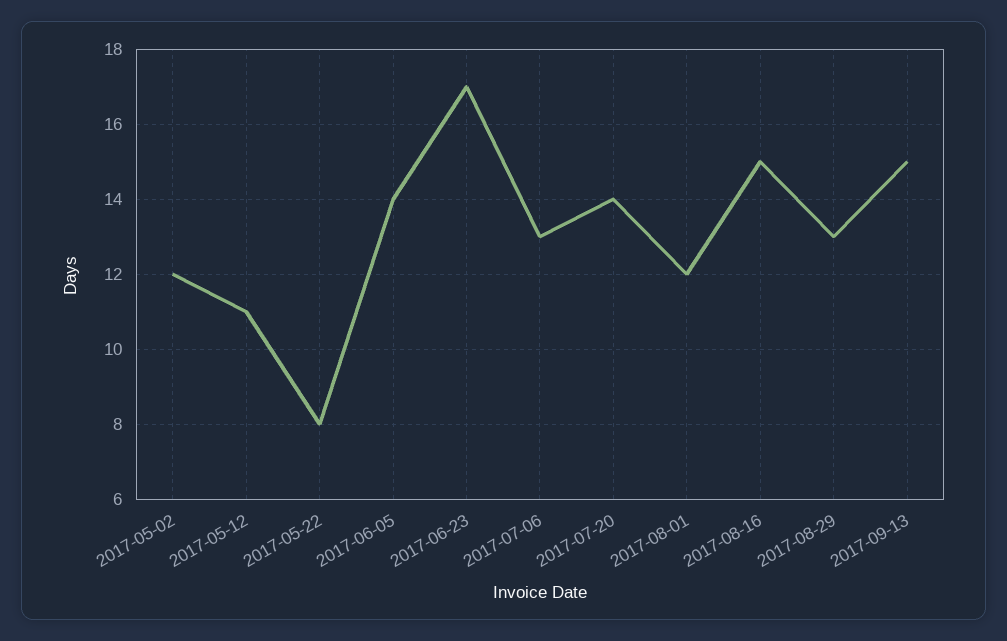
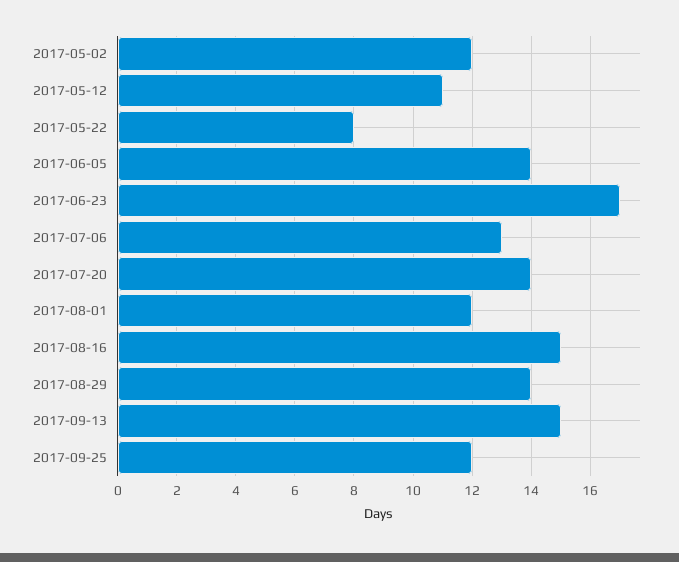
2017-08-29: 13 -> 14
2017-09-25: none -> 12

